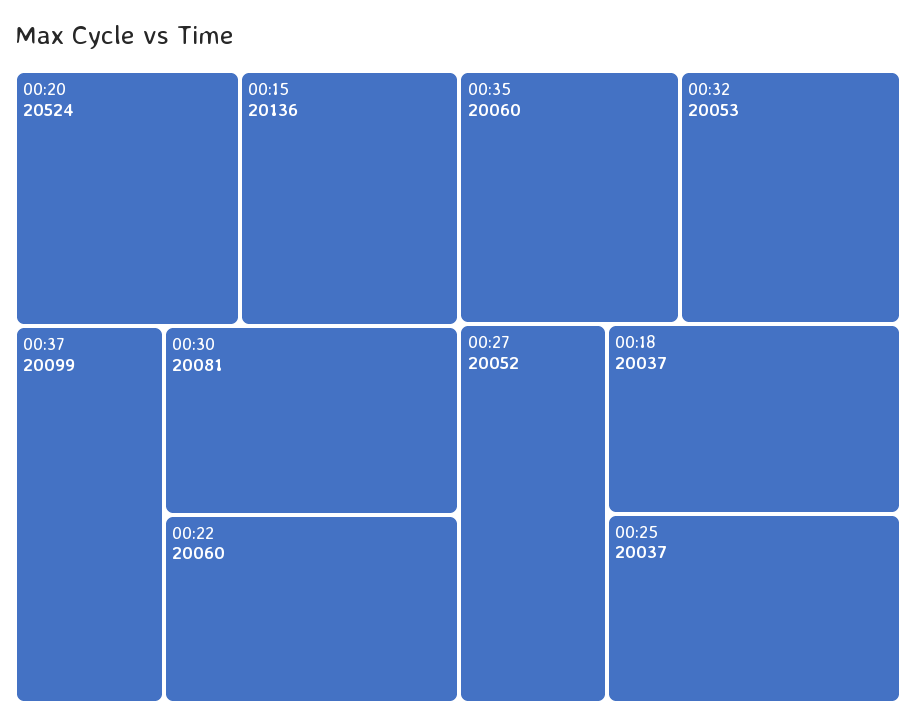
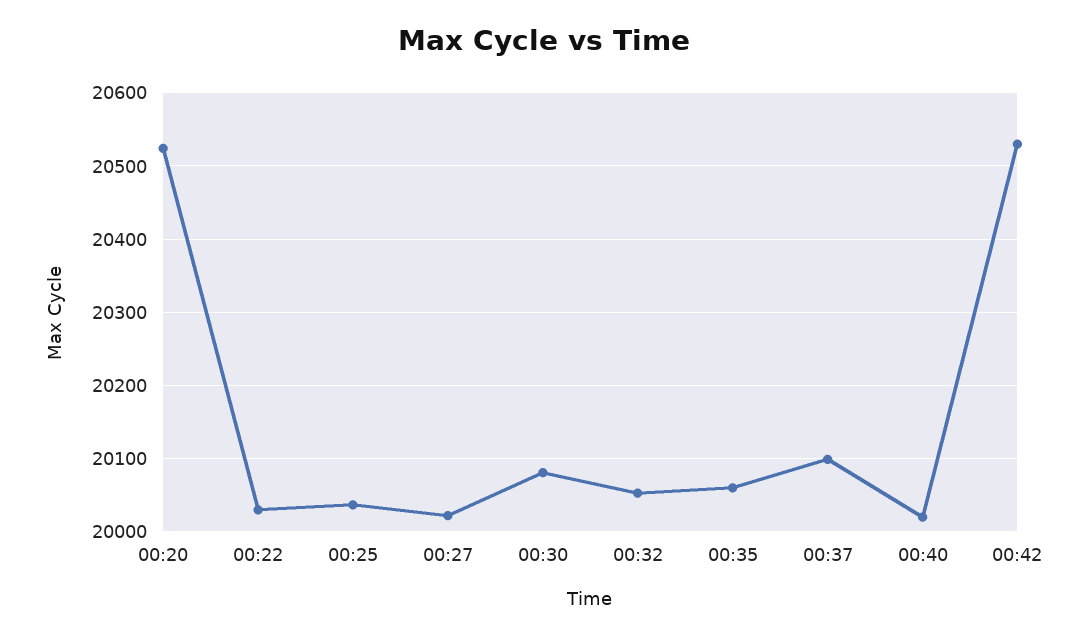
00:15: 20136 -> none
00:22: 20060 -> 20030
00:27: 20052 -> 20020
00:18: 20037 -> none
00:40: none -> 20020
00:42: none -> 20530

